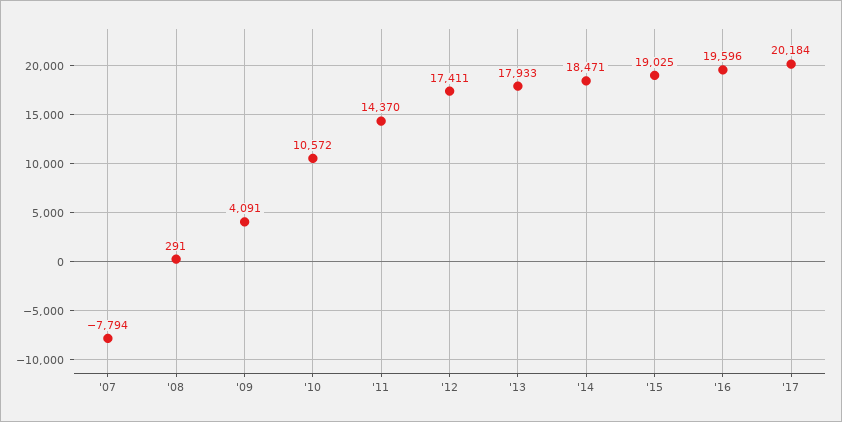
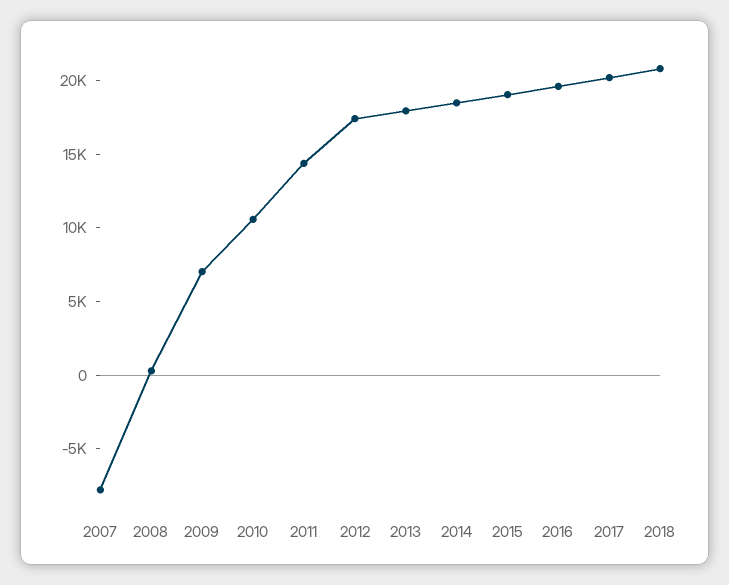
'09: 4091 -> 7000
2018: none -> 21000

